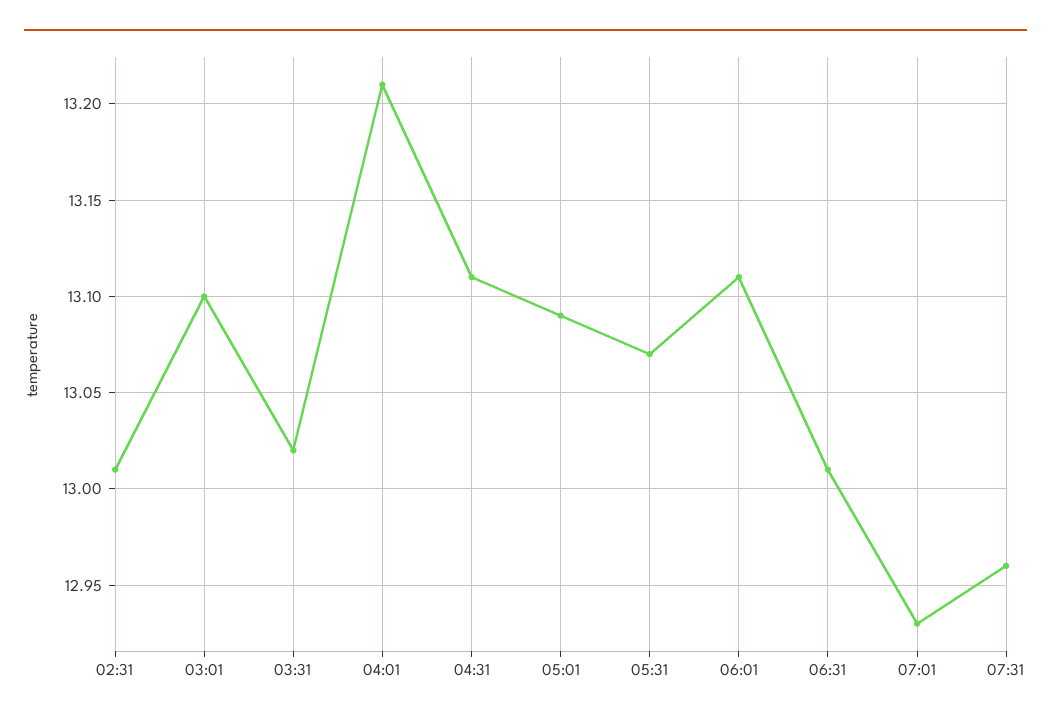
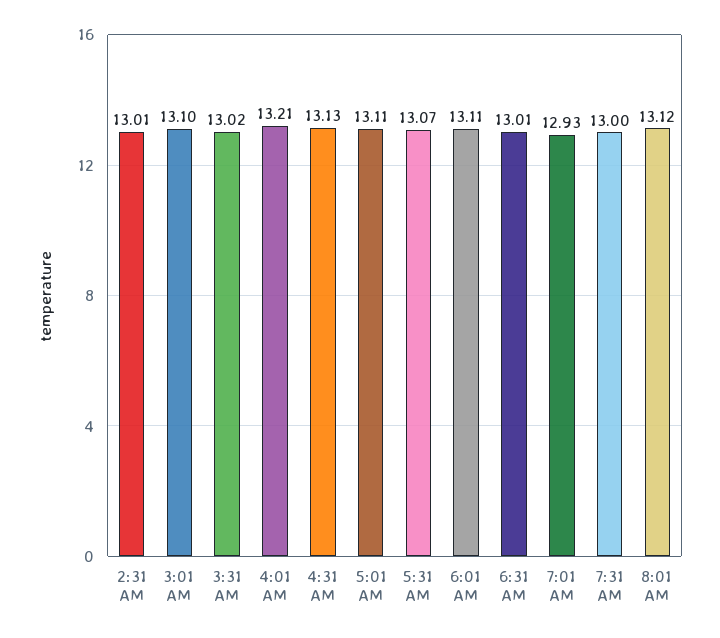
04:31: 13.11 -> 13.13
05:01: 13.09 -> 13.11
07:31: 12.96 -> 13
8:01 AM: none -> 13.12

